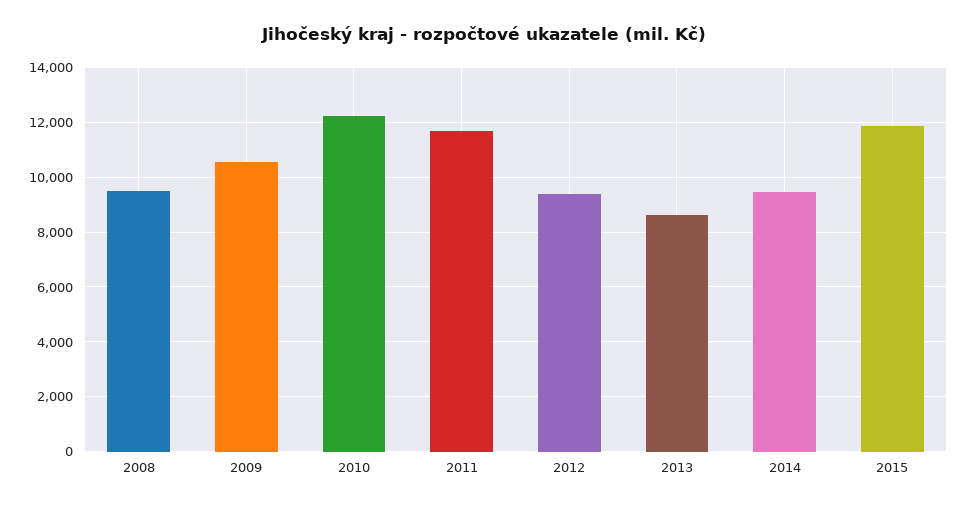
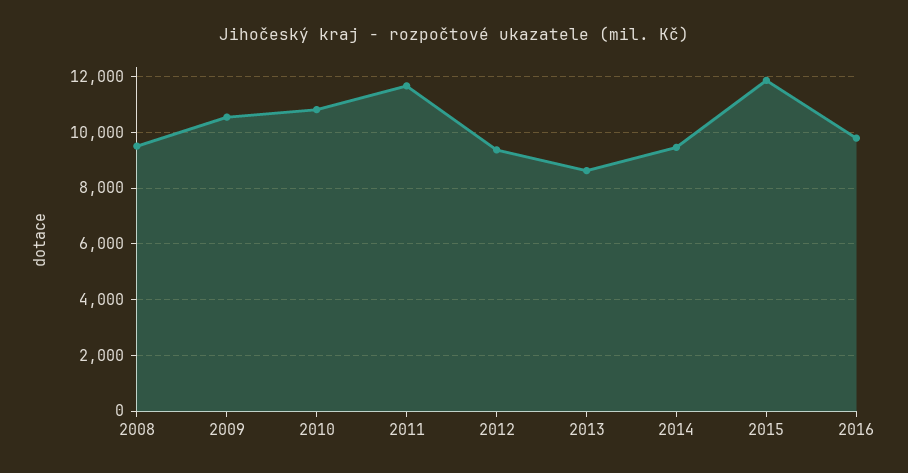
2010: 12250 -> 10750
2016: none -> 9750

